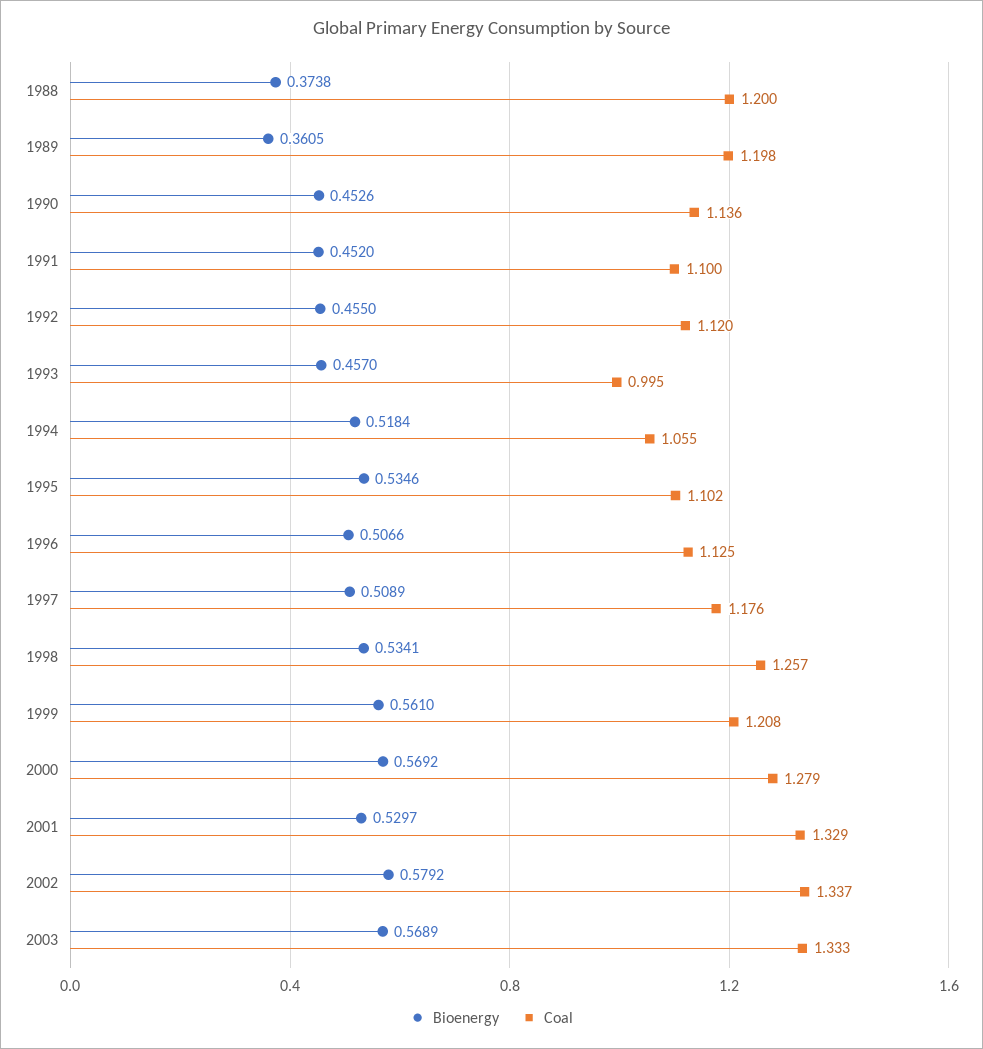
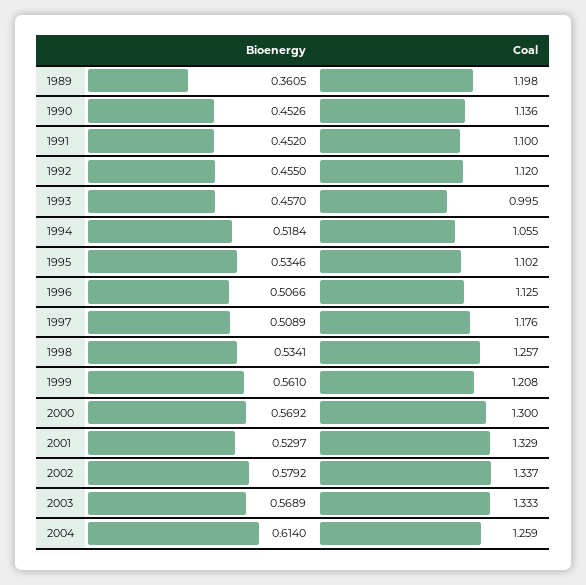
Bioenergy, 1988: 0.3738 -> none
Coal, 1988: 1.2 -> none
Coal, 2000: 1.279 -> 1.3
Bioenergy, 2004: none -> 0.614
Coal, 2004: none -> 1.259

